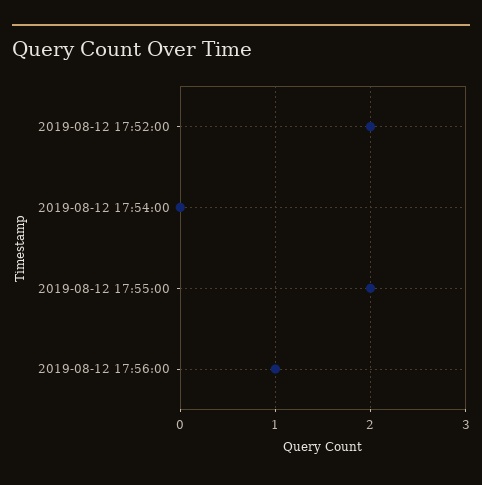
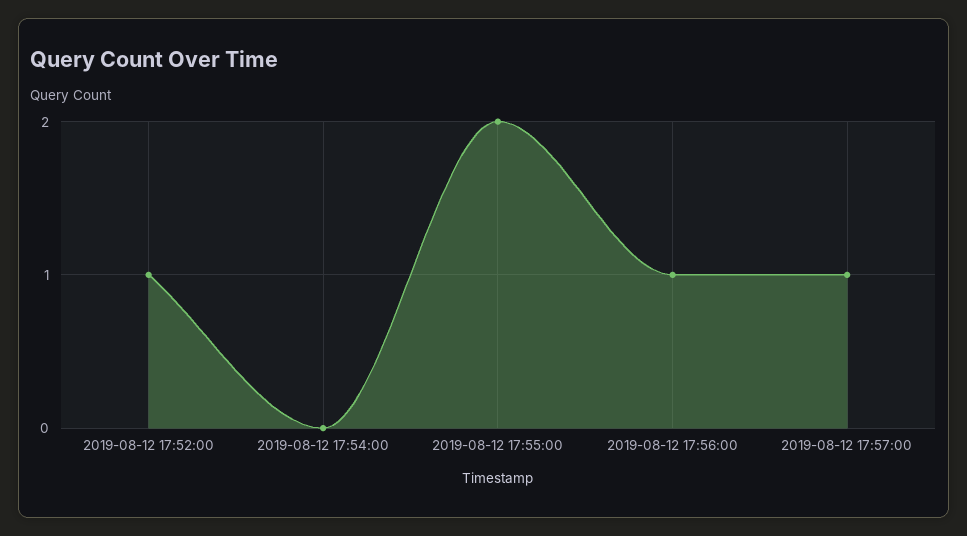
2019-08-12 17:52:00: 2 -> 1
2019-08-12 17:57:00: none -> 1

